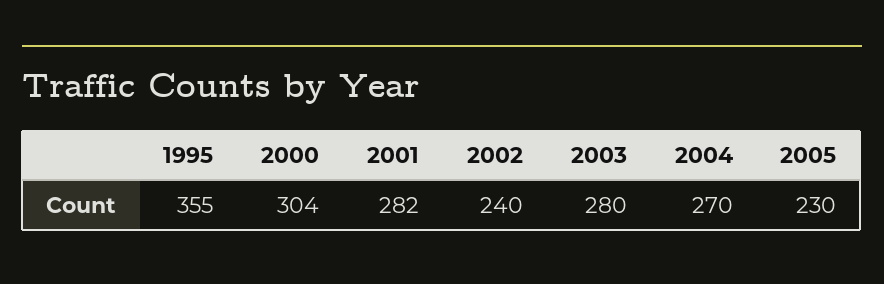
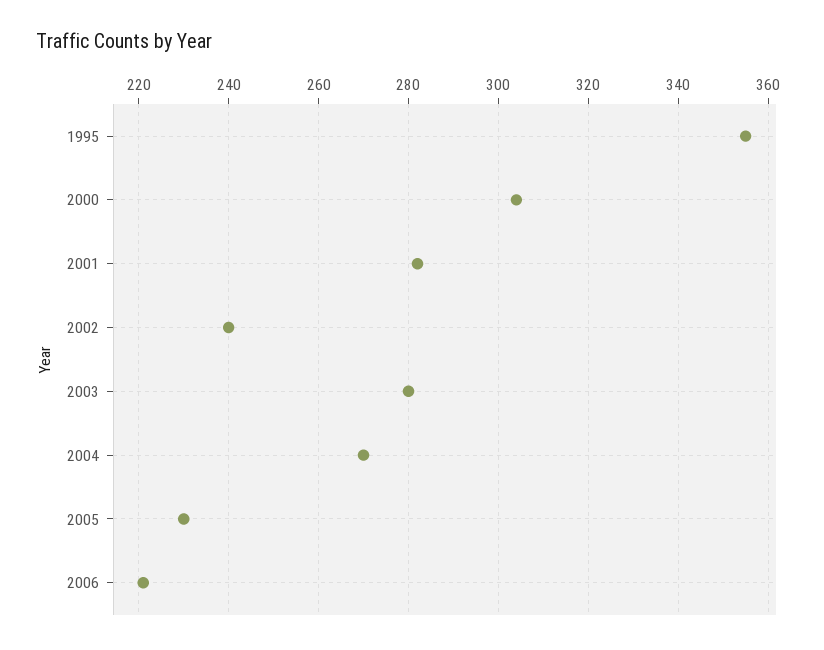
2006: none -> 220

